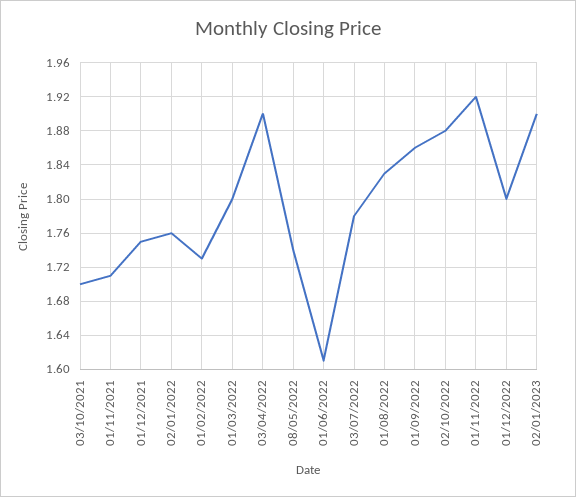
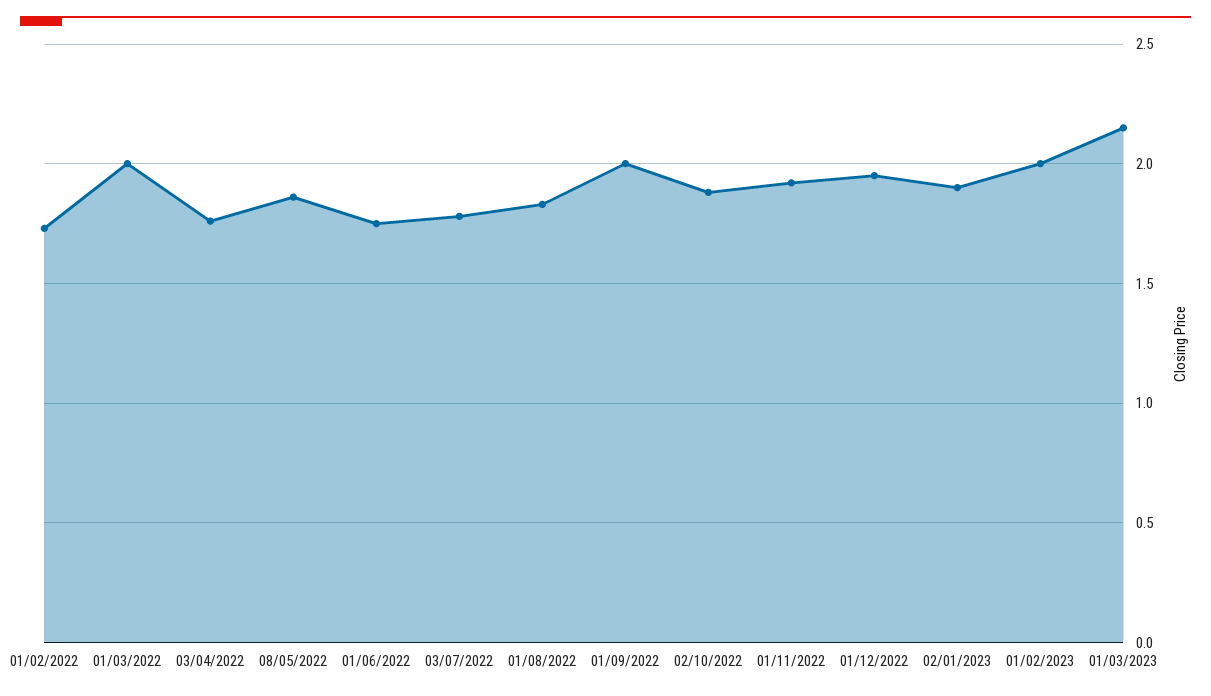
03/10/2021: 1.7 -> none
01/11/2021: 1.71 -> none
01/12/2021: 1.75 -> none
02/01/2022: 1.76 -> none
01/03/2022: 1.8 -> 2
03/04/2022: 1.9 -> 1.75
08/05/2022: 1.74 -> 1.85
01/06/2022: 1.61 -> 1.75
01/09/2022: 1.86 -> 2
01/12/2022: 1.8 -> 1.95
01/02/2023: none -> 2
01/03/2023: none -> 2.15

